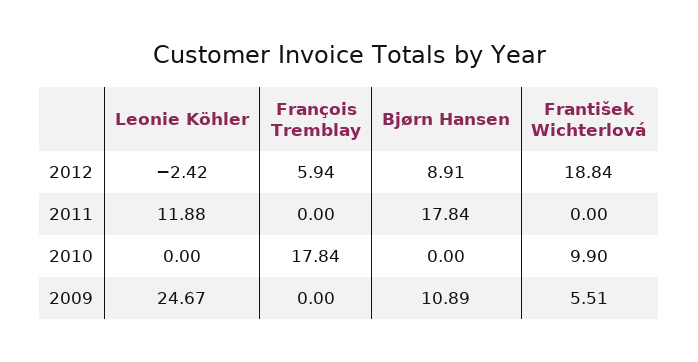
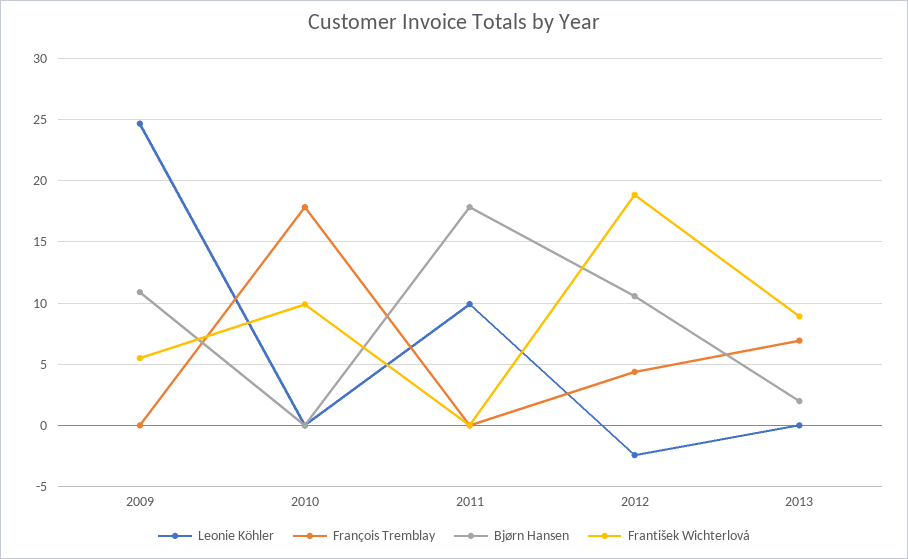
François Tremblay, 2012: 5.94 -> 4.5
Bjørn Hansen, 2012: 8.91 -> 10.5
Leonie Köhler, 2011: 11.88 -> 10
Leonie Köhler, 2013: none -> 0
François Tremblay, 2013: none -> 7
Bjørn Hansen, 2013: none -> 2
František Wichterlová, 2013: none -> 9

